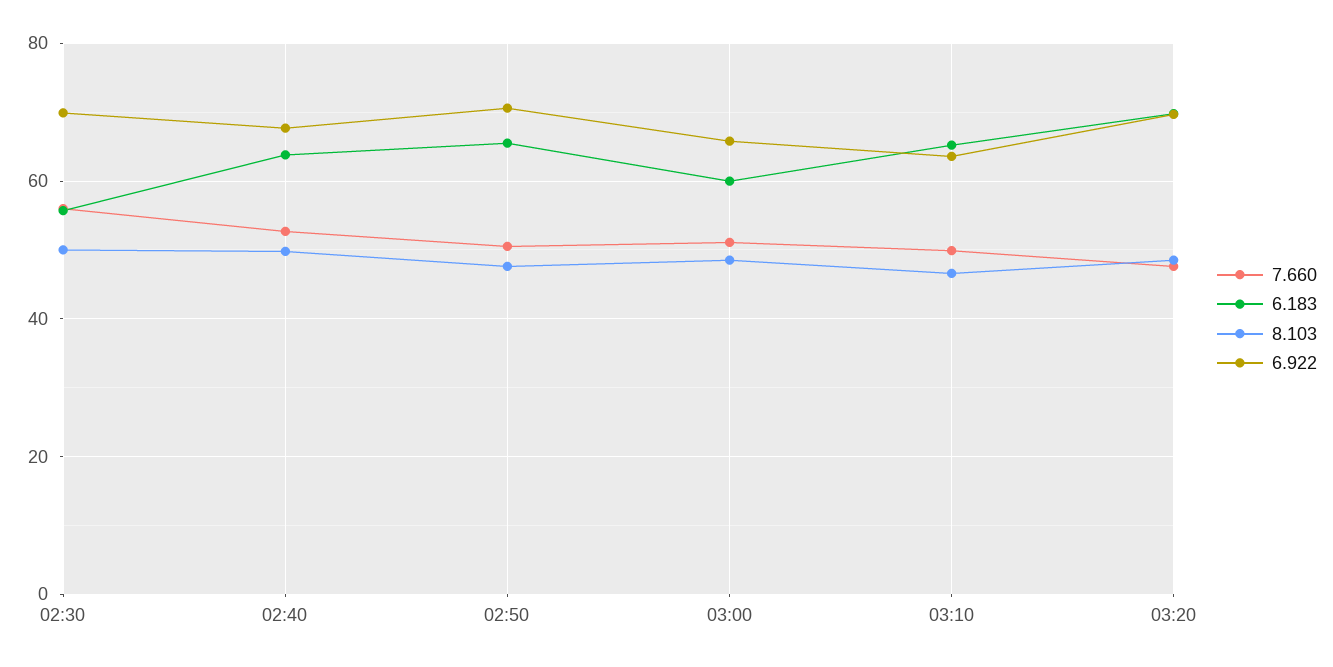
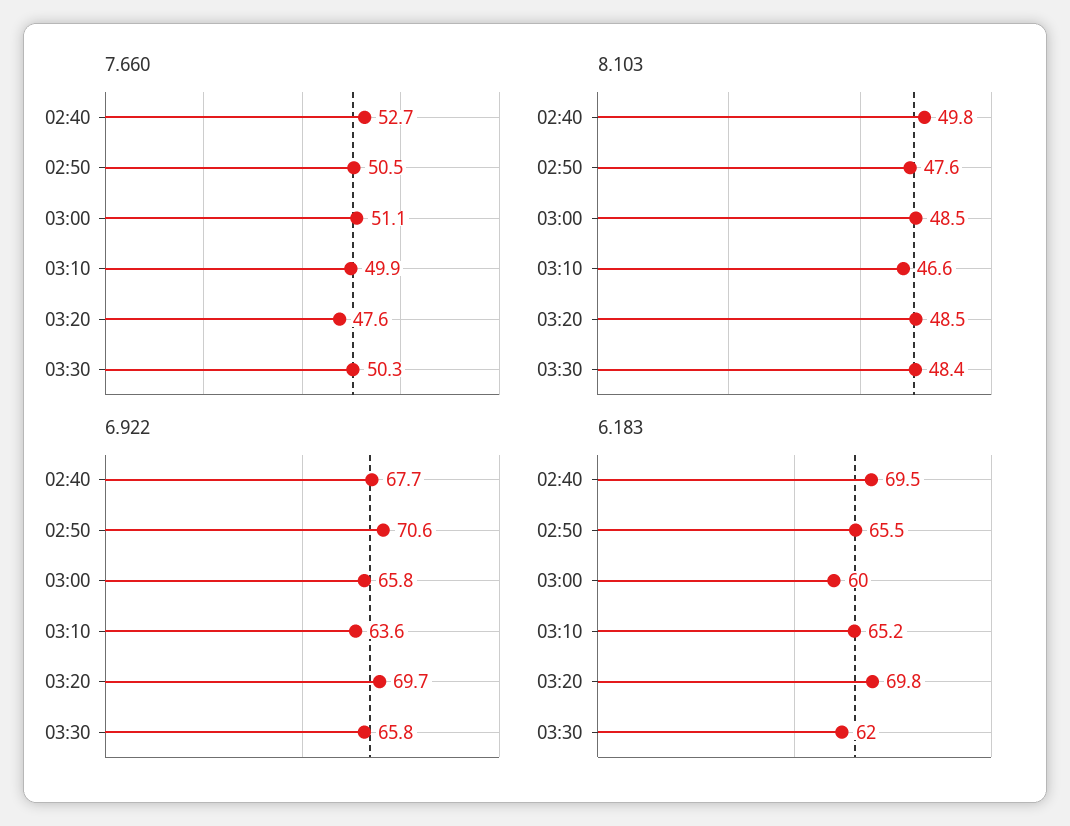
7.660, 02:30: 56 -> none
6.183, 02:30: 56 -> none
8.103, 02:30: 50 -> none
6.922, 02:30: 70 -> none
6.183, 02:40: 64 -> 69.5
7.660, 03:30: none -> 50.3
8.103, 03:30: none -> 48.4
6.922, 03:30: none -> 65.8
6.183, 03:30: none -> 62

